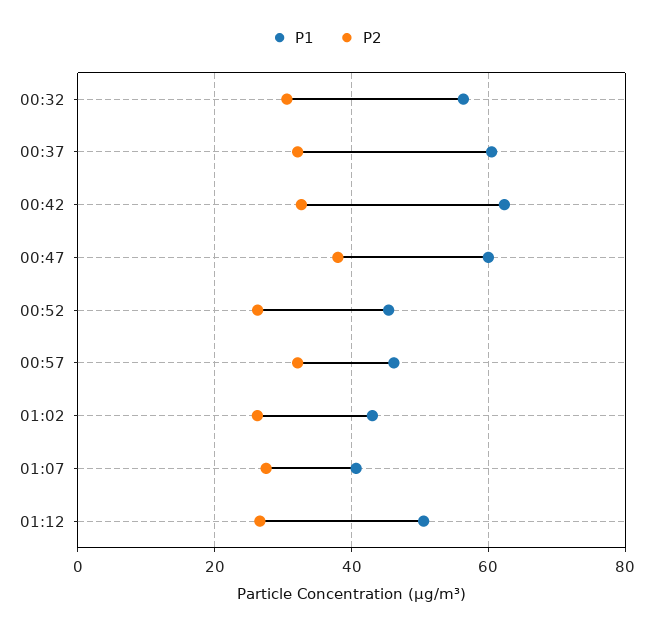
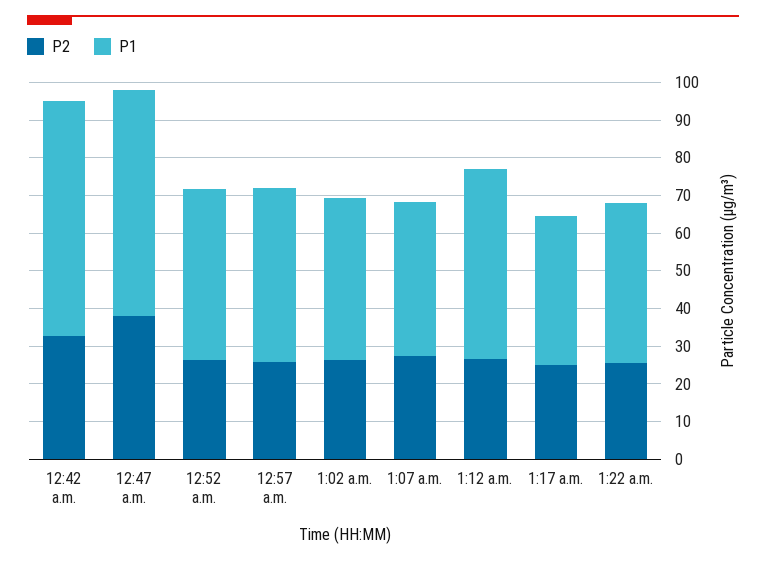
P1, 00:32: 56 -> none
P2, 00:32: 30 -> none
P1, 00:37: 60 -> none
P2, 00:37: 32 -> none
P2, 00:57: 32 -> 25
P2, 1:17 a.m.: none -> 25
P1, 1:17 a.m.: none -> 40
P2, 1:22 a.m.: none -> 25
P1, 1:22 a.m.: none -> 42.5

